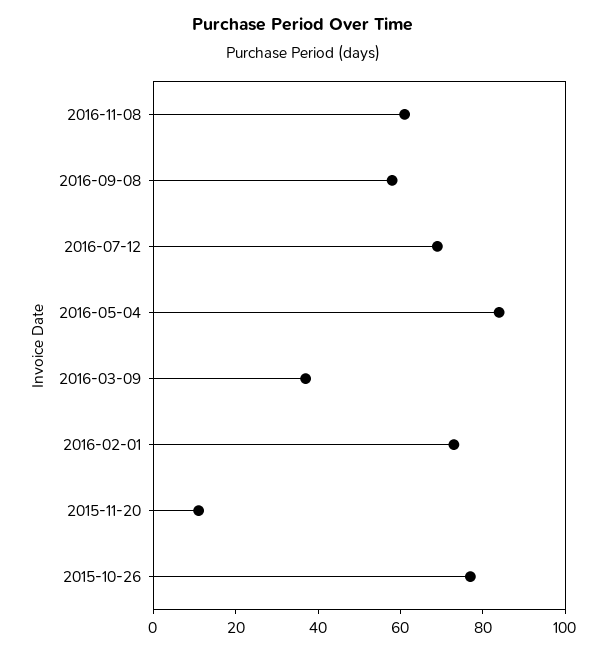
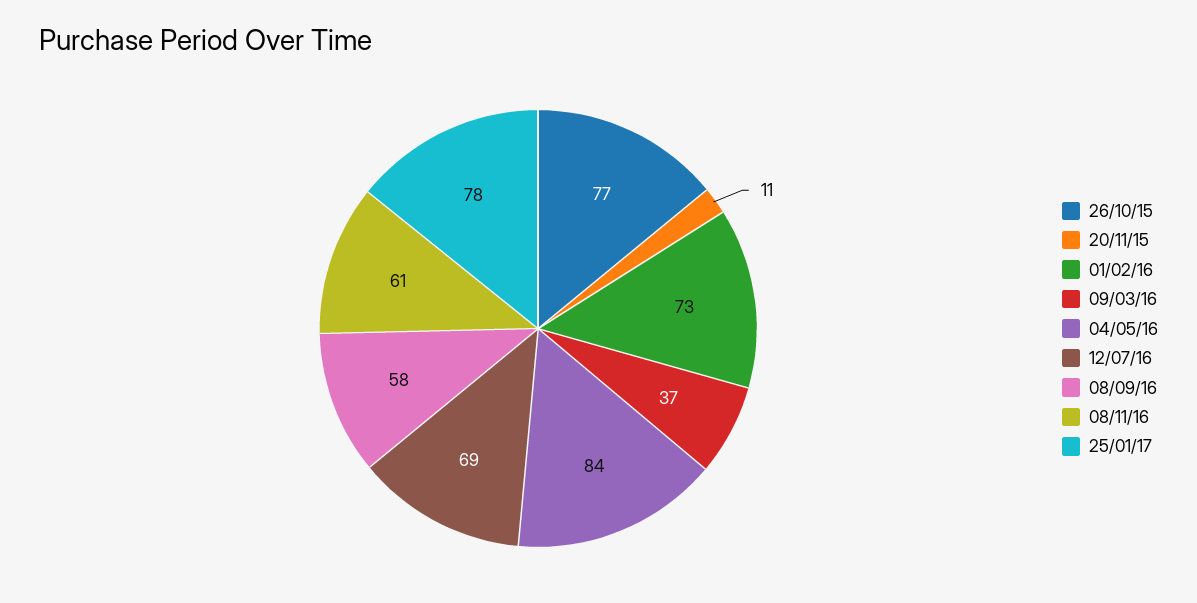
25/01/17: none -> 78

